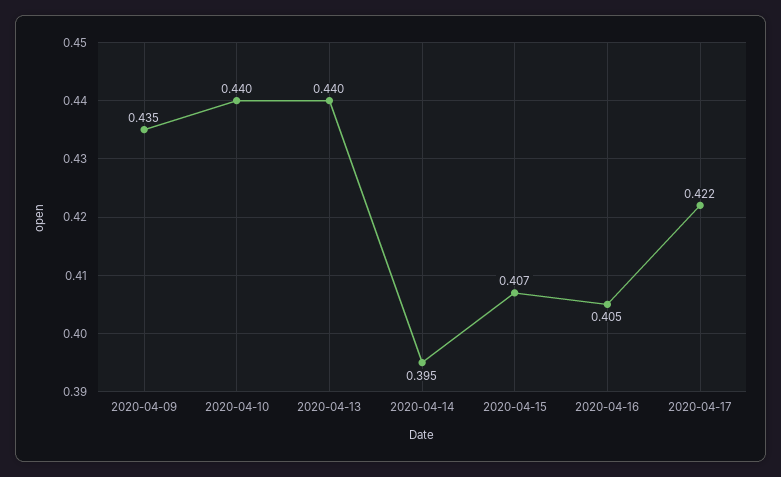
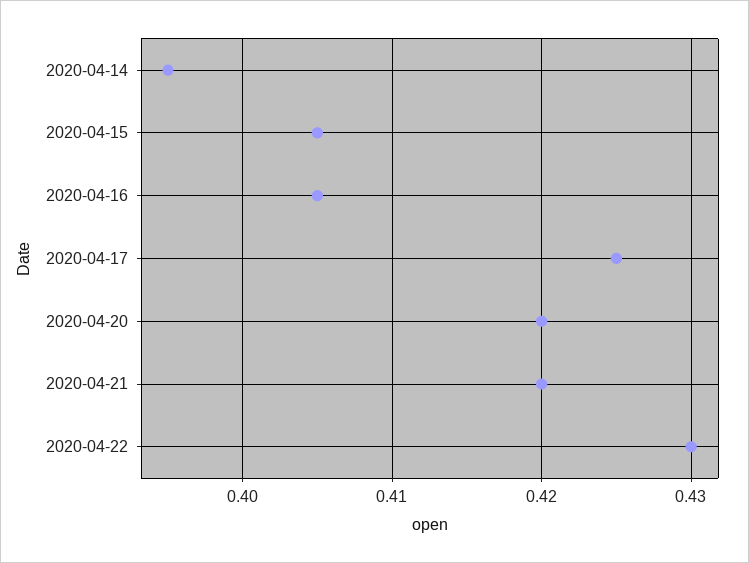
2020-04-09: 0.435 -> none
2020-04-10: 0.44 -> none
2020-04-13: 0.44 -> none
2020-04-15: 0.407 -> 0.405
2020-04-17: 0.422 -> 0.425
2020-04-20: none -> 0.42
2020-04-21: none -> 0.42
2020-04-22: none -> 0.43

